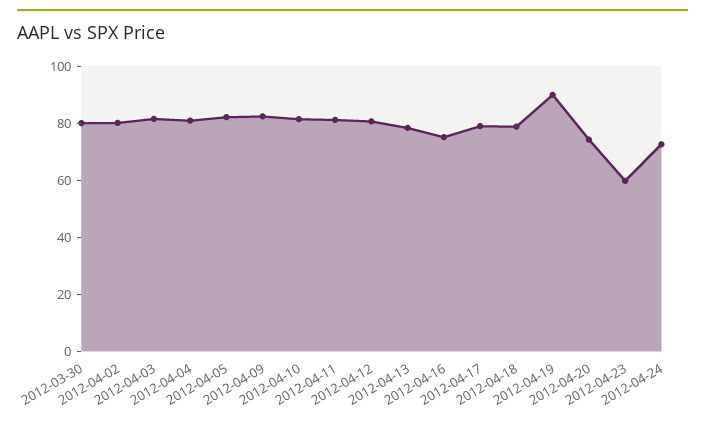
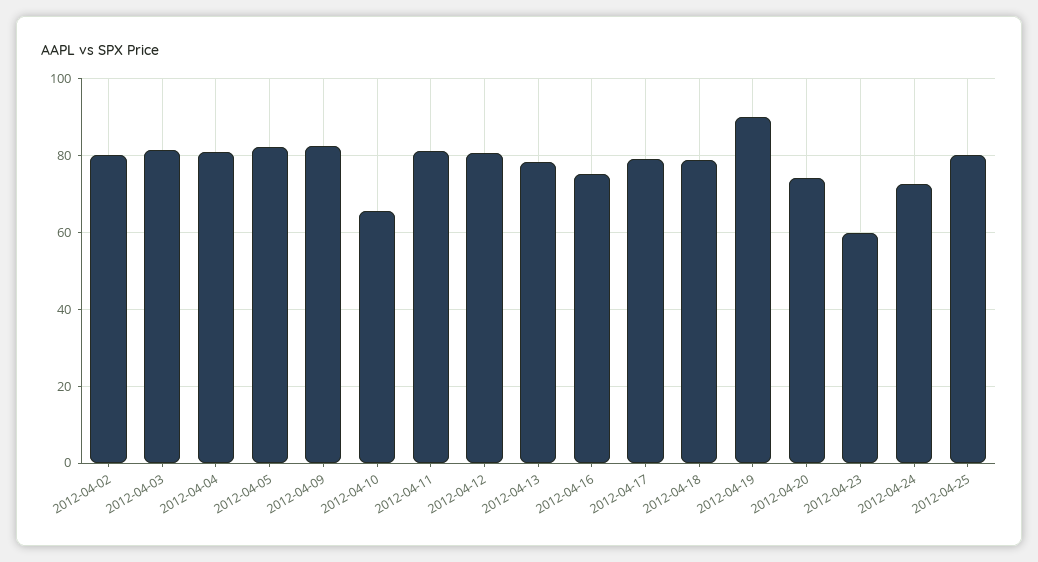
2012-03-30: 80 -> none
2012-04-10: 80 -> 66
2012-04-25: none -> 80

